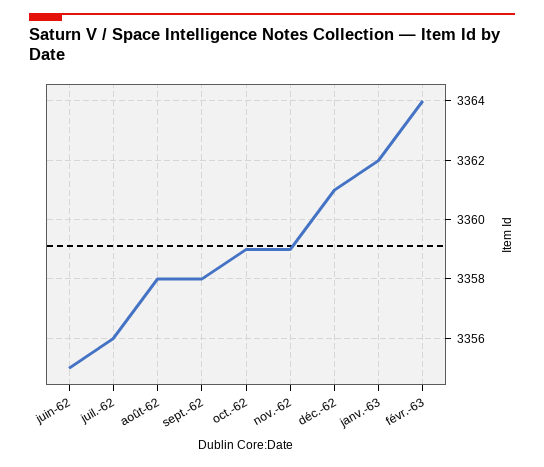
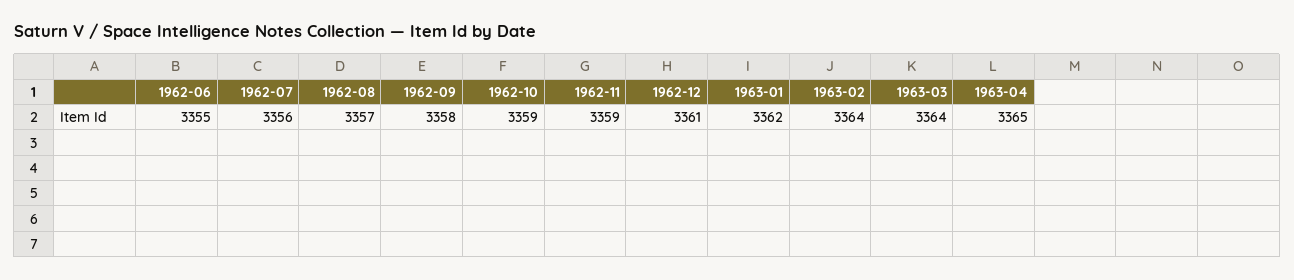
août-62: 3358 -> 3357
1963-03: none -> 3364
1963-04: none -> 3365

